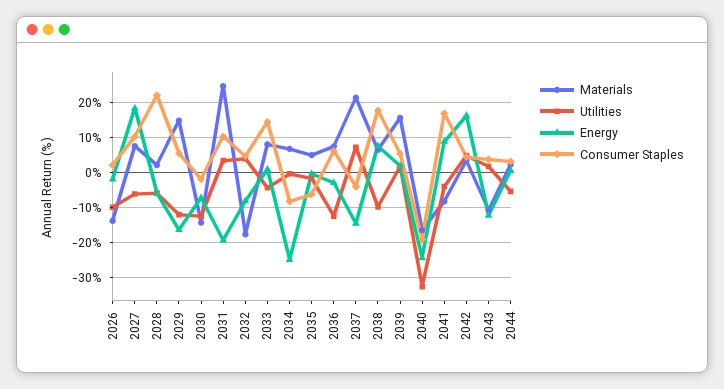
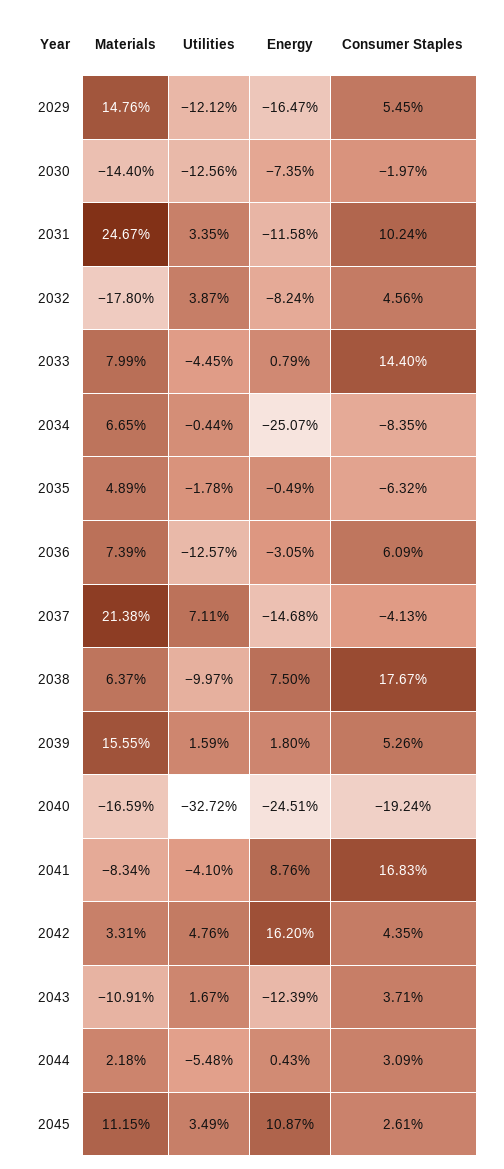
Materials, 2026: -14 -> none
Utilities, 2026: -10 -> none
Energy, 2026: -2 -> none
Consumer Staples, 2026: 2 -> none
Materials, 2027: 8 -> none
Utilities, 2027: -6 -> none
Energy, 2027: 18 -> none
Consumer Staples, 2027: 10 -> none
Materials, 2028: 2 -> none
Utilities, 2028: -6 -> none
Energy, 2028: -6 -> none
Consumer Staples, 2028: 22 -> none
Energy, 2031: -20 -> -11.58
Materials, 2045: none -> 11.15
Utilities, 2045: none -> 3.49
Energy, 2045: none -> 10.87
Consumer Staples, 2045: none -> 2.61

